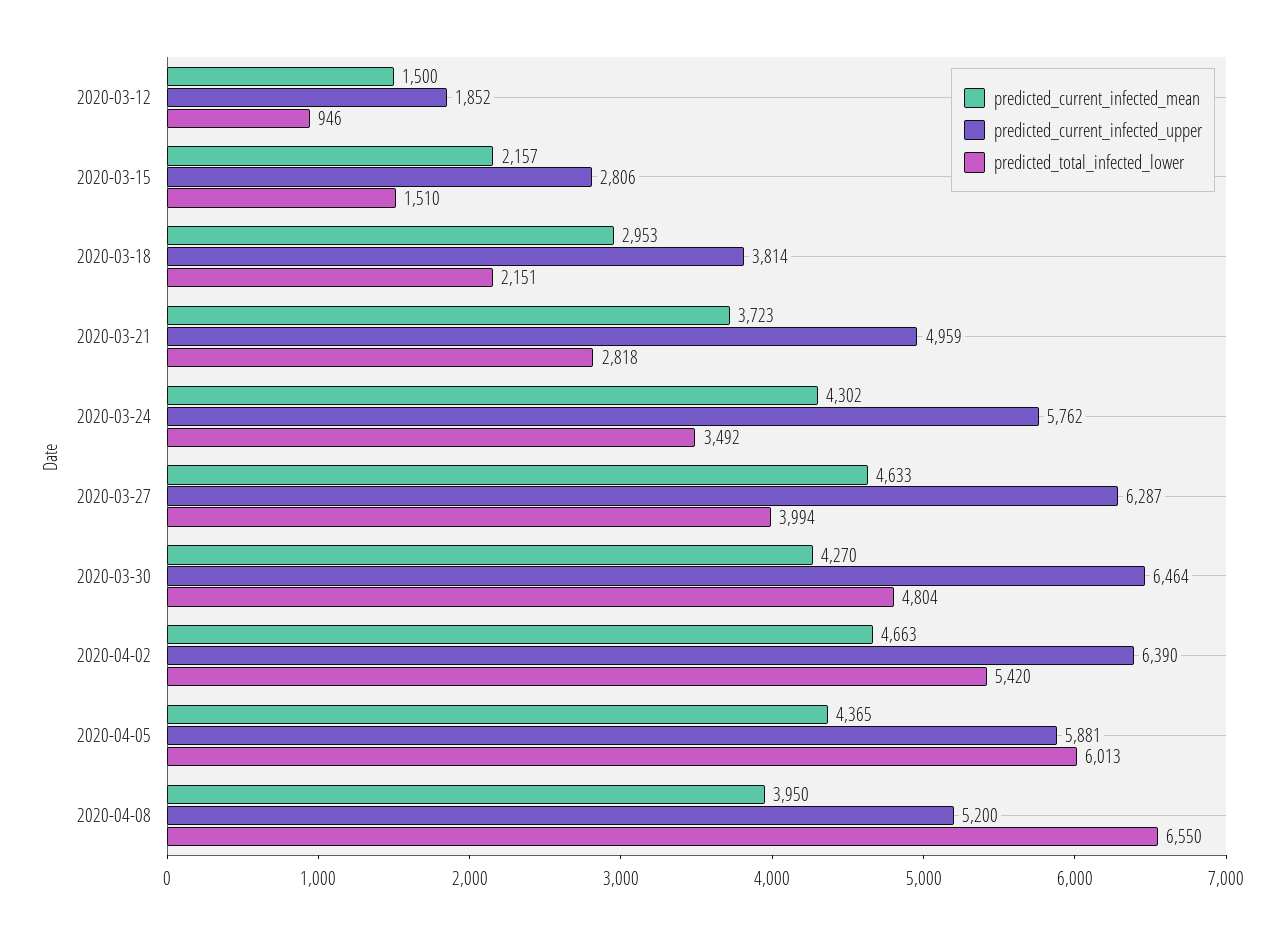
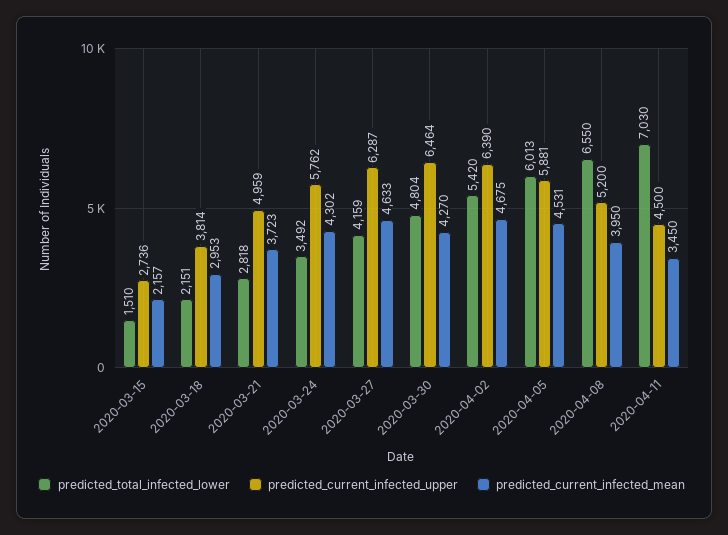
predicted_current_infected_mean, 2020-03-12: 1500 -> none
predicted_current_infected_upper, 2020-03-12: 1852 -> none
predicted_total_infected_lower, 2020-03-12: 946 -> none
predicted_current_infected_upper, 2020-03-15: 2806 -> 2736
predicted_total_infected_lower, 2020-03-27: 3994 -> 4159
predicted_current_infected_mean, 2020-04-02: 4663 -> 4675
predicted_current_infected_mean, 2020-04-05: 4365 -> 4531
predicted_total_infected_lower, 2020-04-11: none -> 7030
predicted_current_infected_upper, 2020-04-11: none -> 4500
predicted_current_infected_mean, 2020-04-11: none -> 3450

